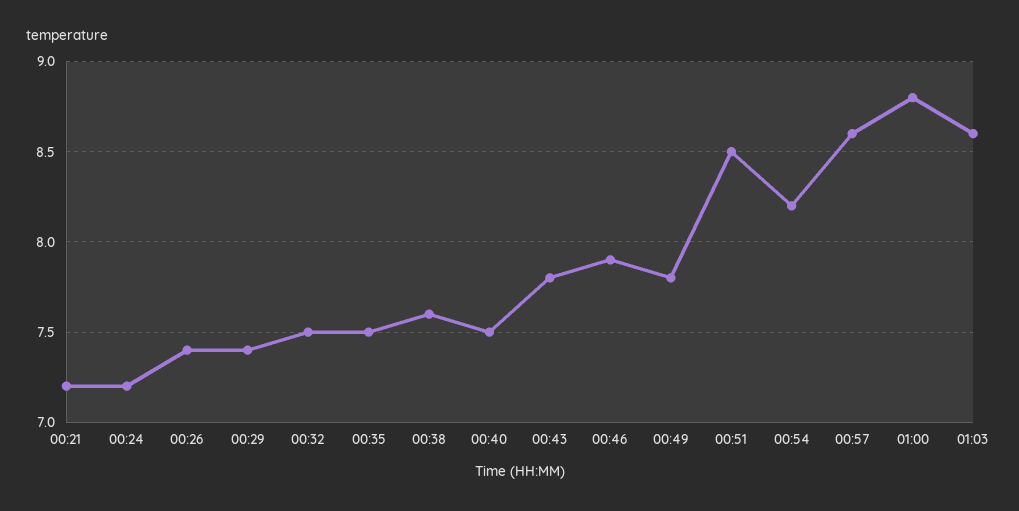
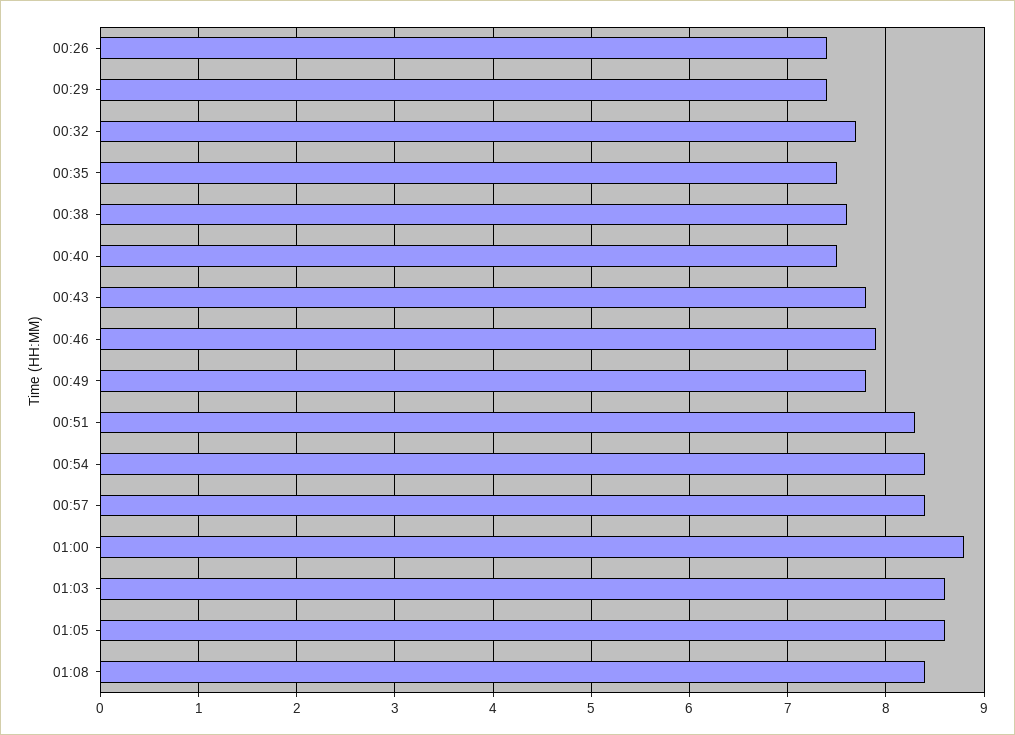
00:21: 7.2 -> none
00:24: 7.2 -> none
00:32: 7.5 -> 7.7
00:51: 8.5 -> 8.3
00:54: 8.2 -> 8.4
00:57: 8.6 -> 8.4
01:05: none -> 8.6
01:08: none -> 8.4

